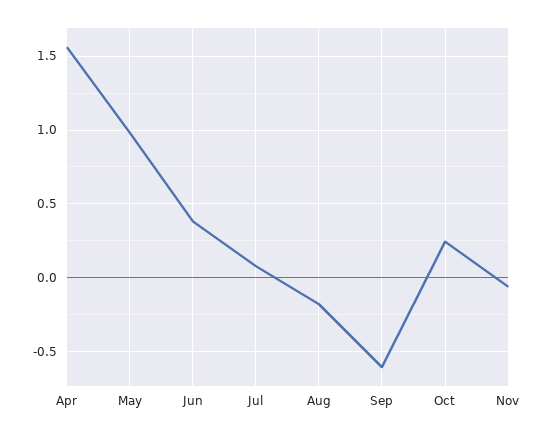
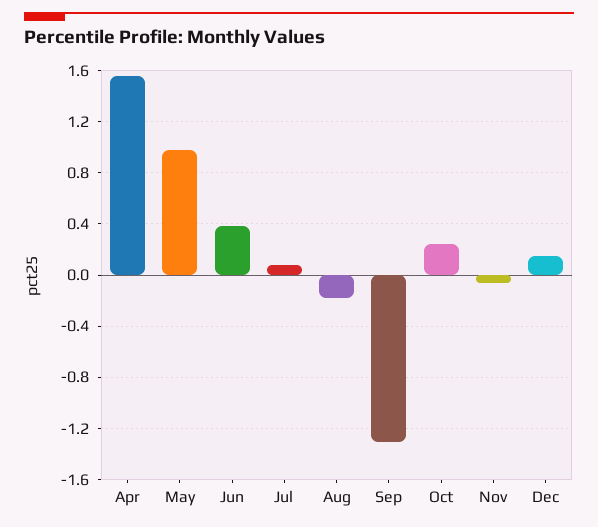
Sep: -0.6 -> -1.3
Dec: none -> 0.15

